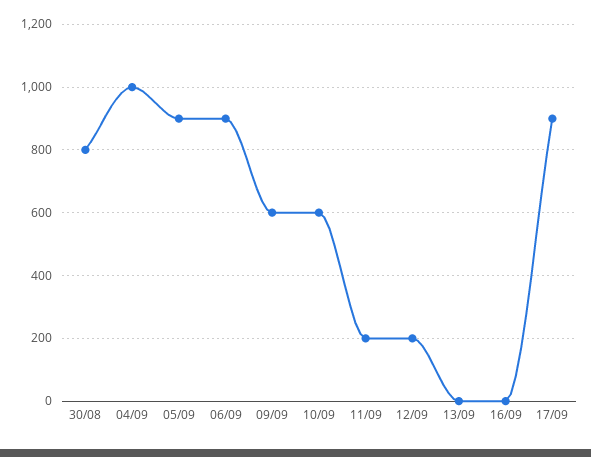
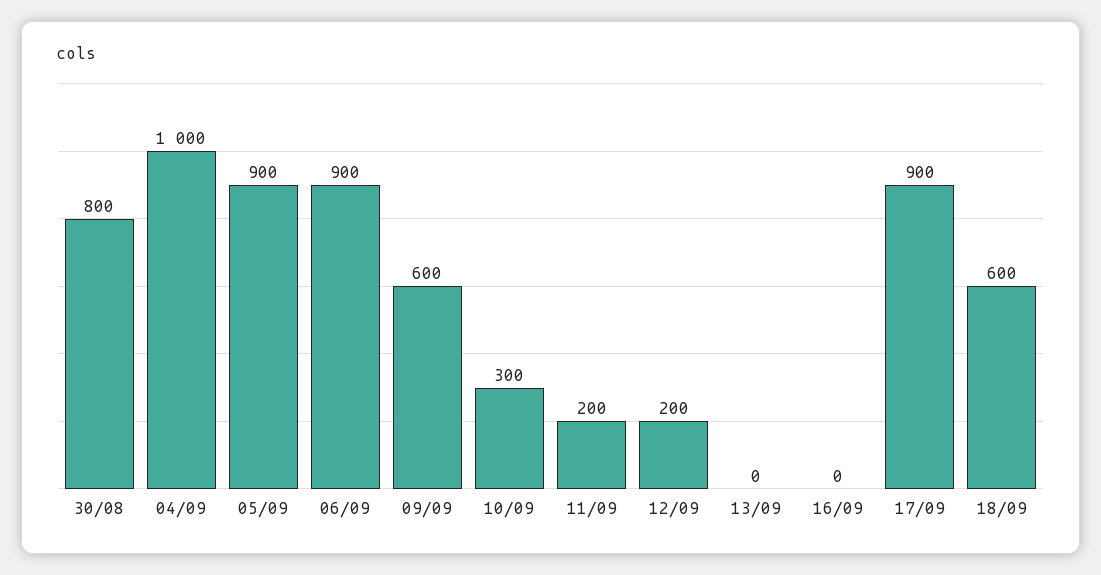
10/09: 600 -> 300
18/09: none -> 600

